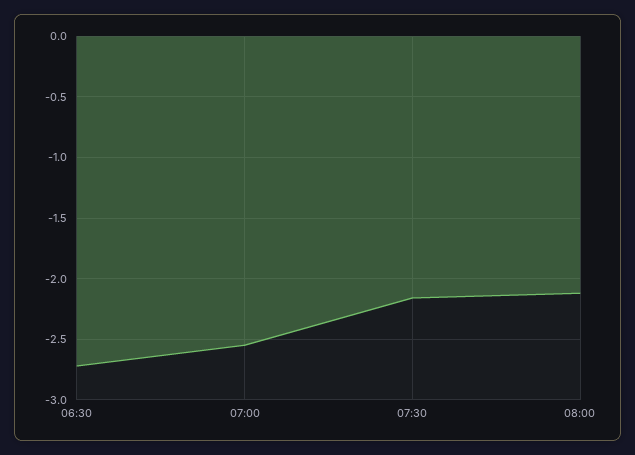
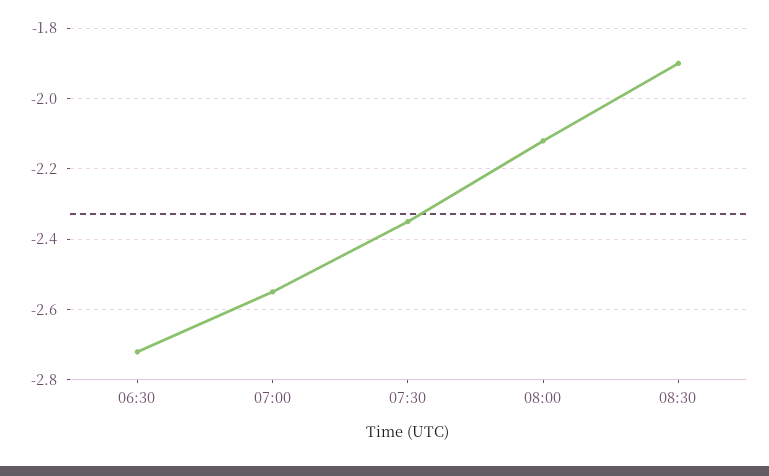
07:30: -2.15 -> -2.35
08:30: none -> -1.9

